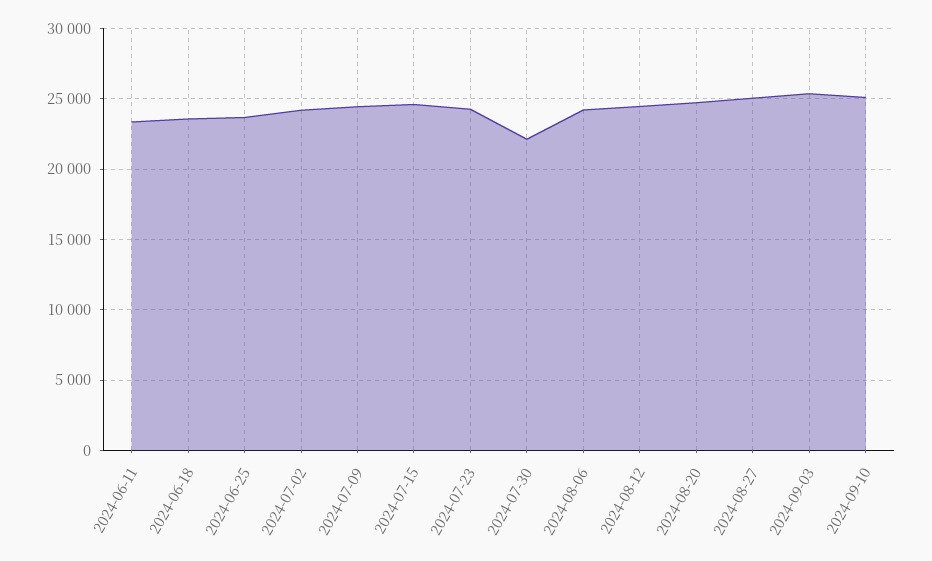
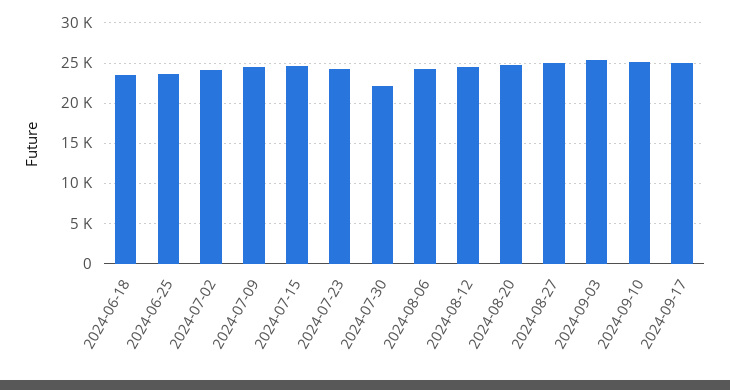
2024-06-11: 23500 -> none
2024-09-17: none -> 25000

